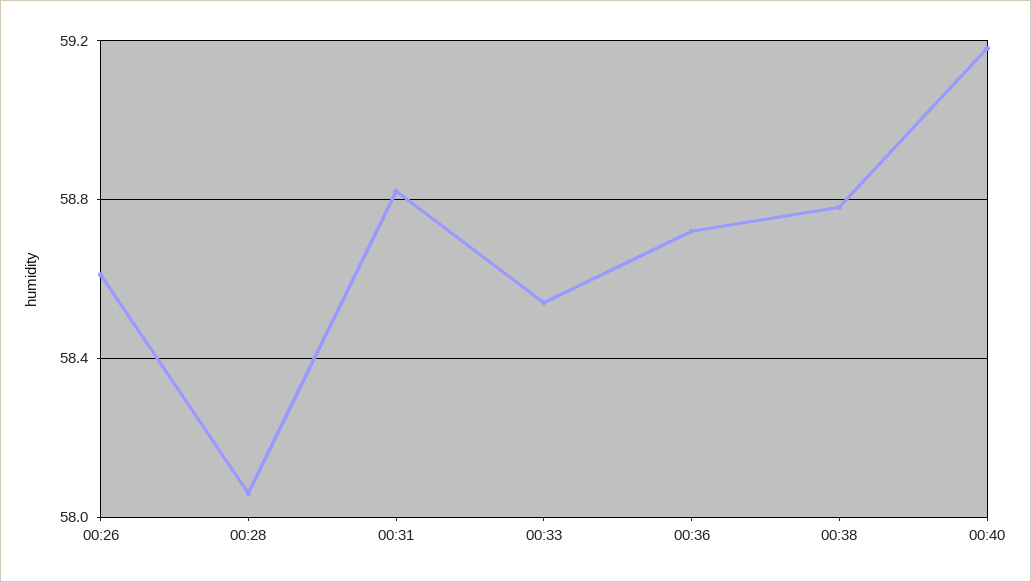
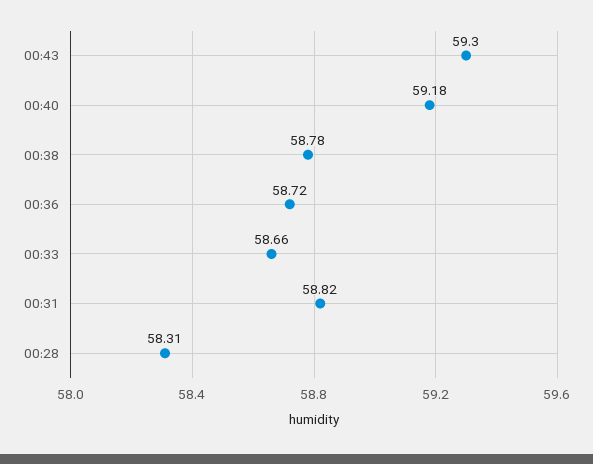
00:26: 58.6 -> none
00:28: 58.05 -> 58.31
00:33: 58.55 -> 58.66
00:43: none -> 59.3

